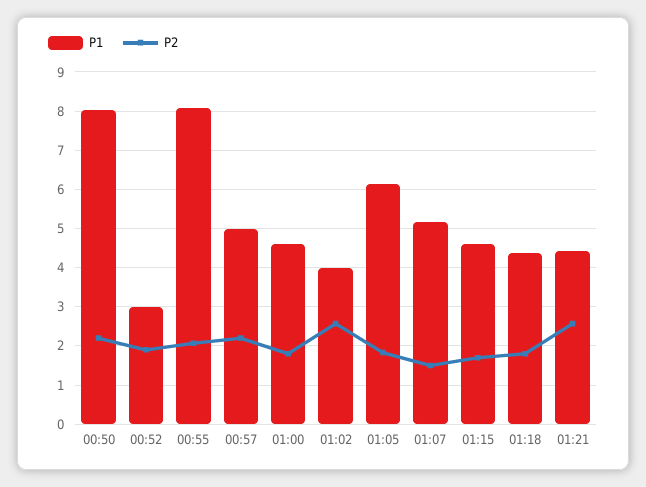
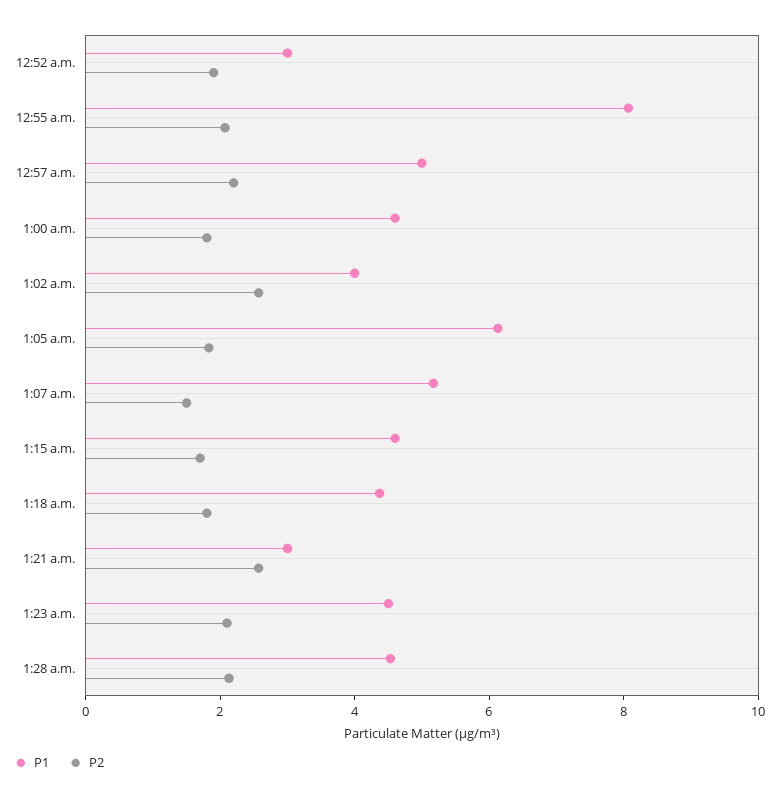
P1, 00:50: 8 -> none
P2, 00:50: 2.2 -> none
P1, 01:21: 4.4 -> 3
P1, 1:23 a.m.: none -> 4.5
P2, 1:23 a.m.: none -> 2
P1, 1:28 a.m.: none -> 4.5
P2, 1:28 a.m.: none -> 2

